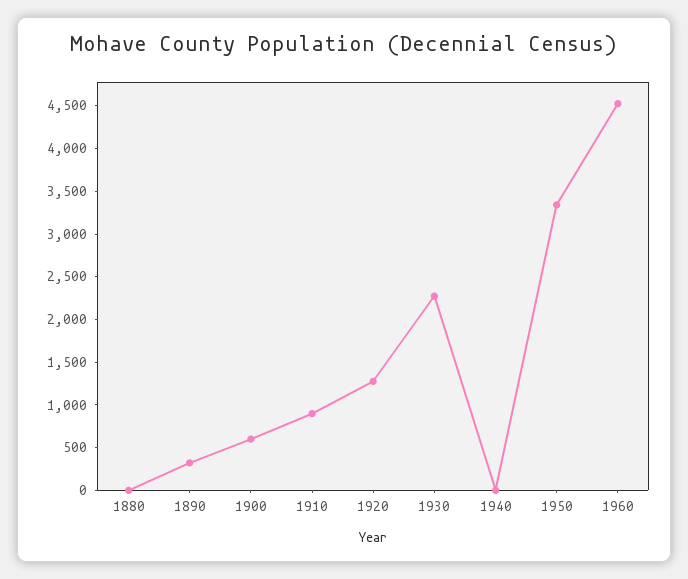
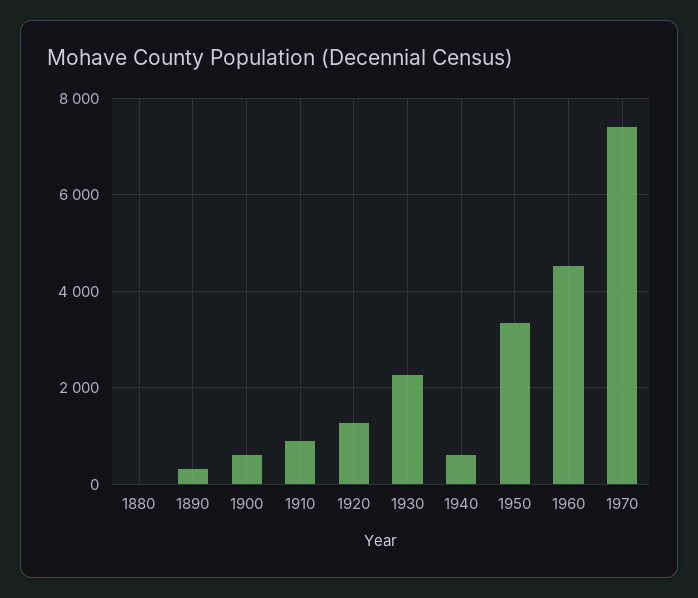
1940: 0 -> 600
1970: none -> 7400

